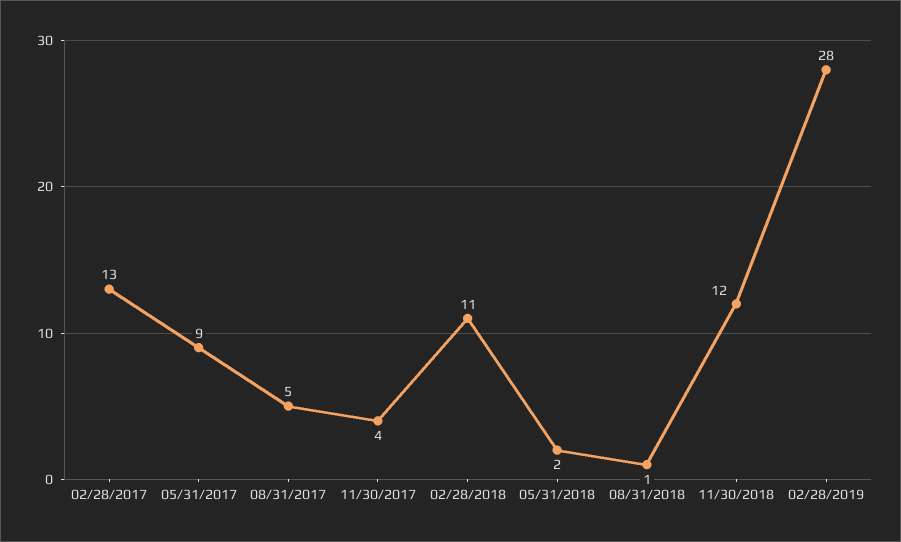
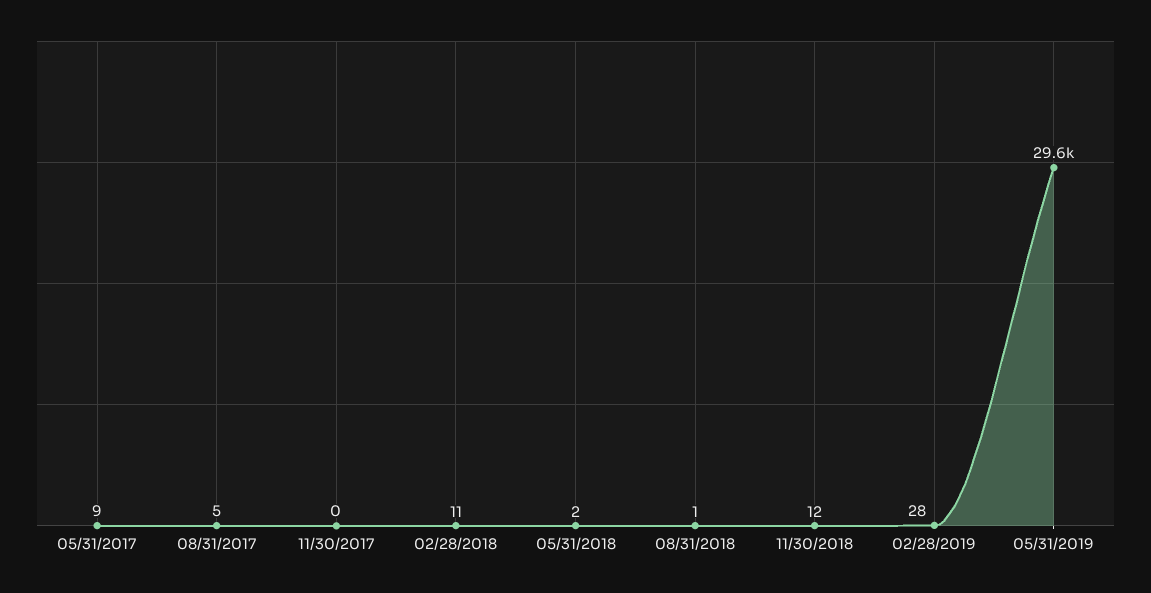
02/28/2017: 13 -> none
11/30/2017: 4 -> 0
05/31/2019: none -> 29600

